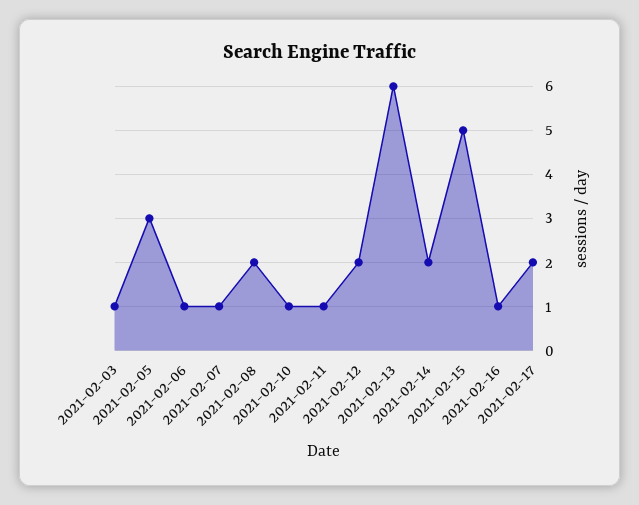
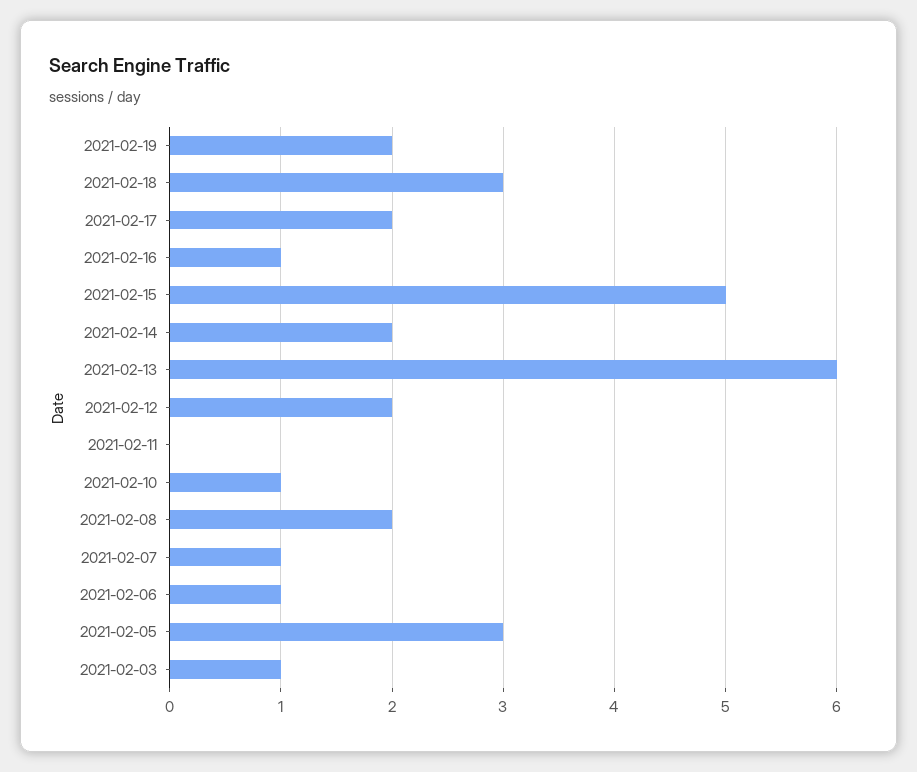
2021-02-11: 1 -> 0
2021-02-19: none -> 2
2021-02-18: none -> 3

